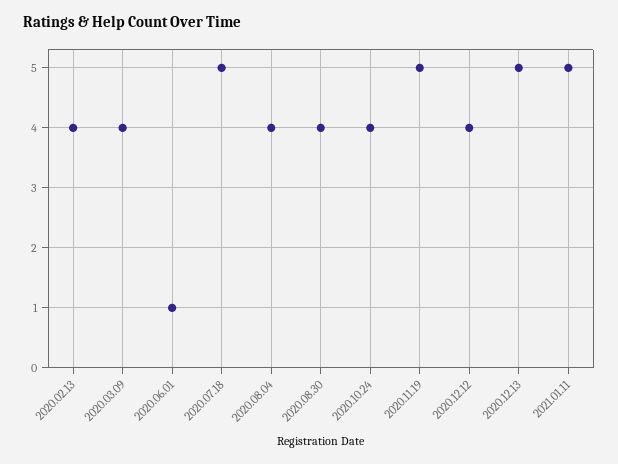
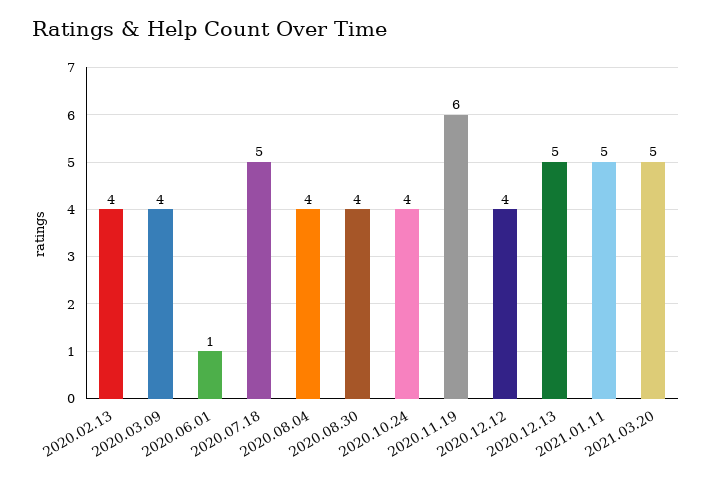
2020.11.19: 5 -> 6
2021.03.20: none -> 5

